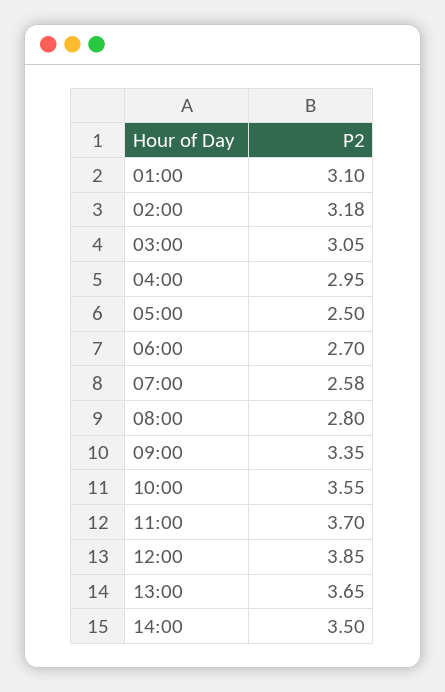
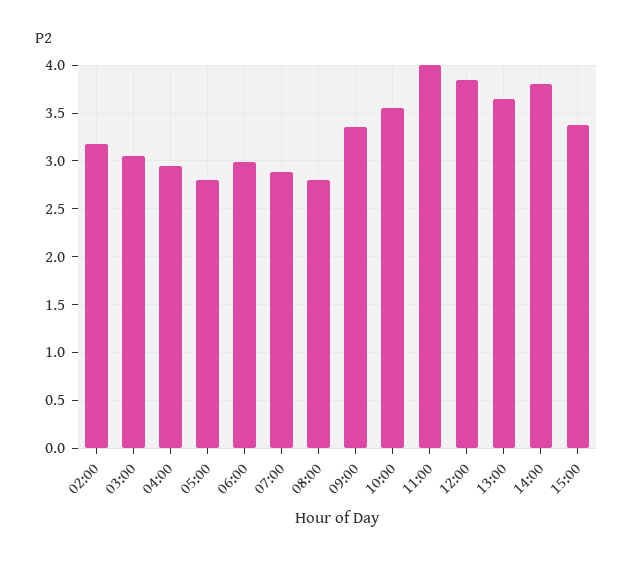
01:00: 3.1 -> none
05:00: 2.5 -> 2.8
06:00: 2.7 -> 3
07:00: 2.58 -> 2.9
11:00: 3.7 -> 4
14:00: 3.5 -> 3.8
15:00: none -> 3.4

